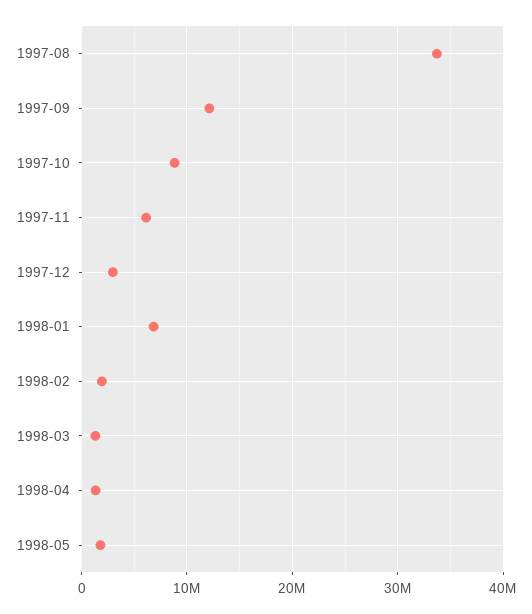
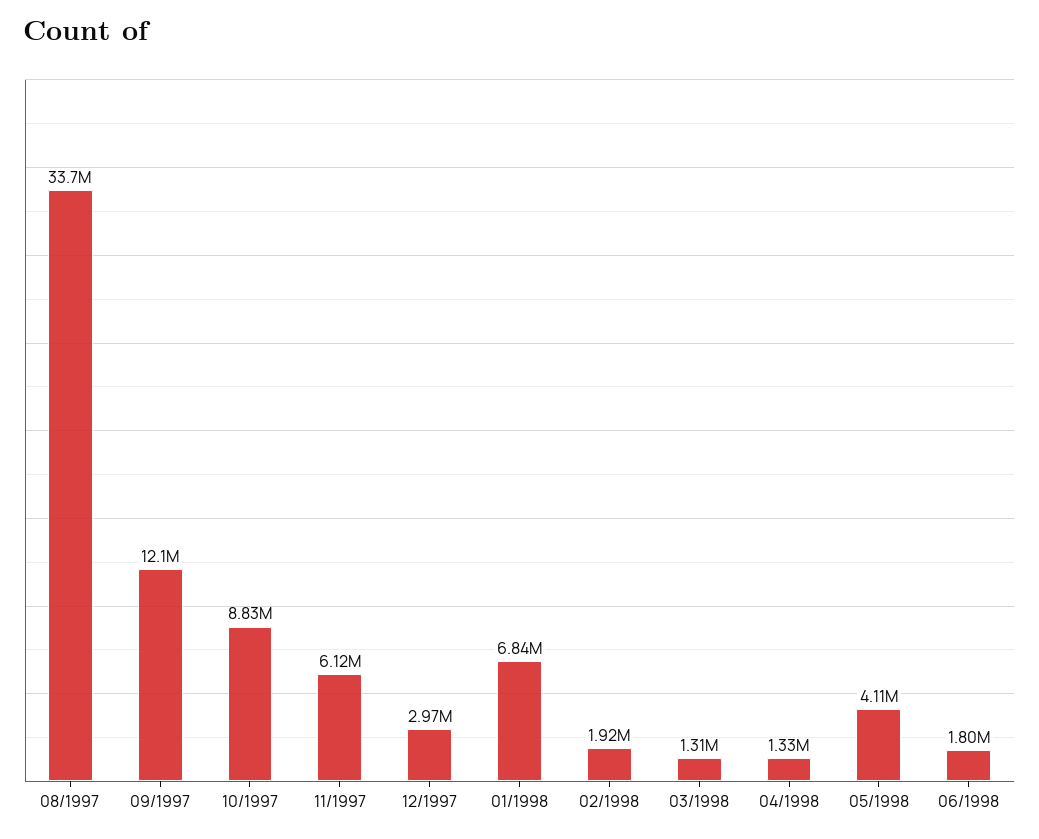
1998-05: 2000000 -> 4110000
06/1998: none -> 1800000

